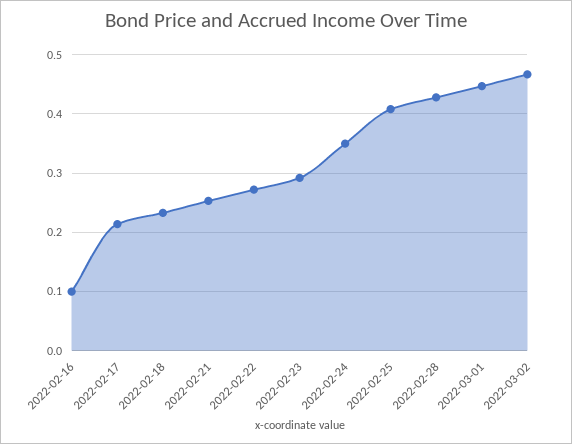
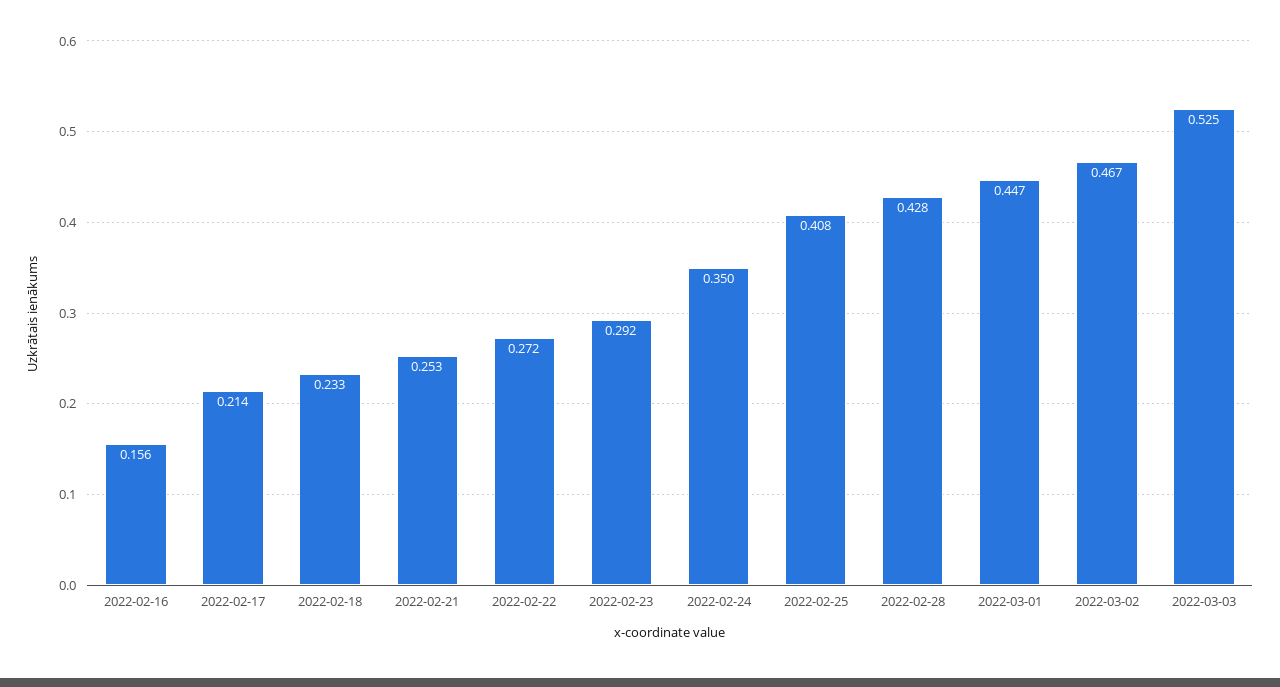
2022-02-16: 0.1 -> 0.156
2022-03-03: none -> 0.525

